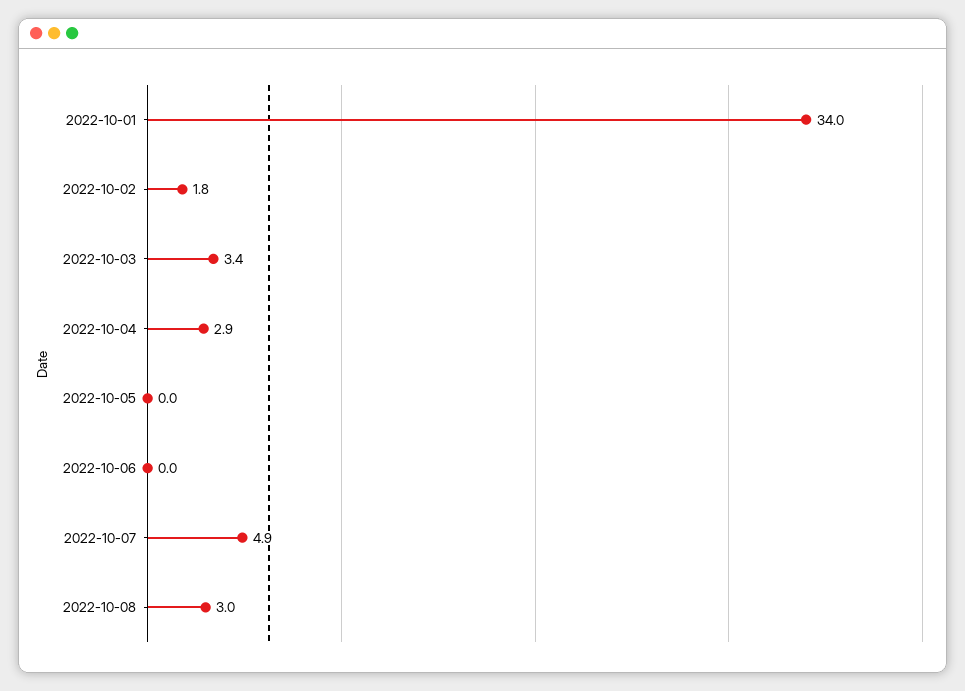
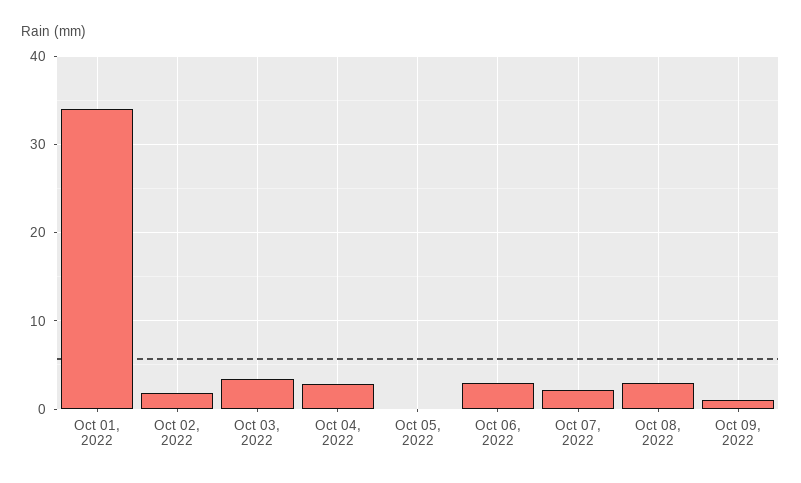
2022-10-06: 0 -> 3
2022-10-07: 4.9 -> 2
Oct 09, 2022: none -> 1

